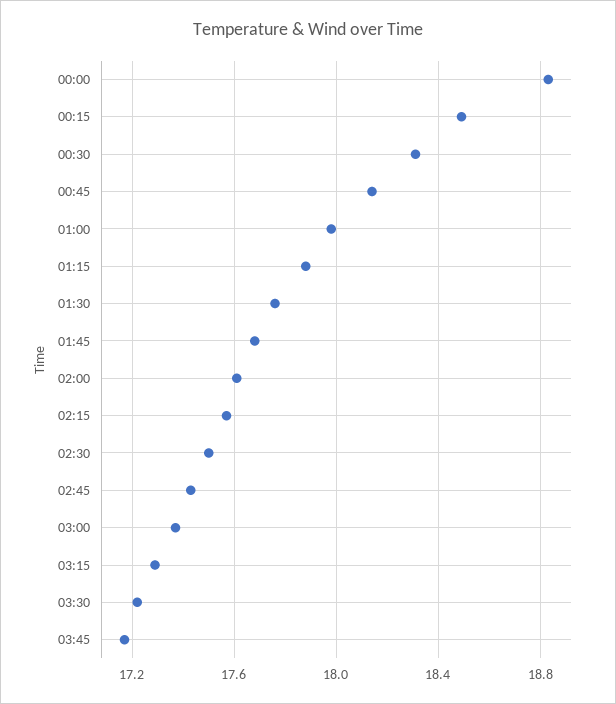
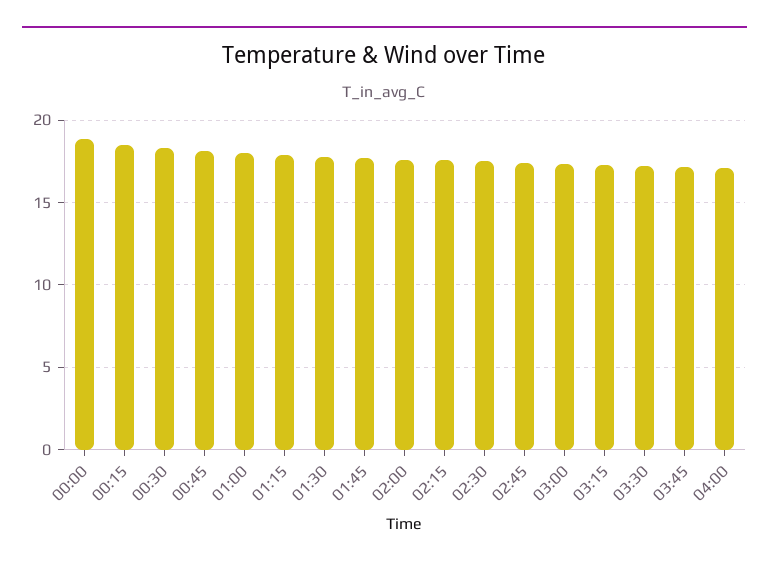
04:00: none -> 17

